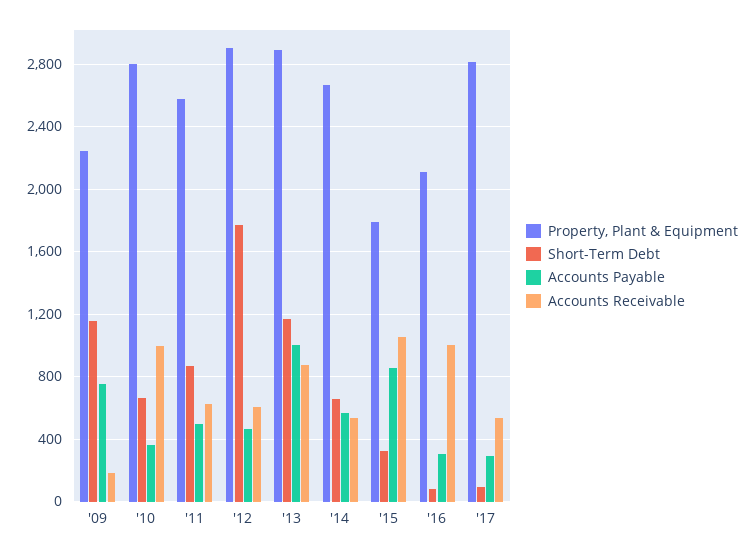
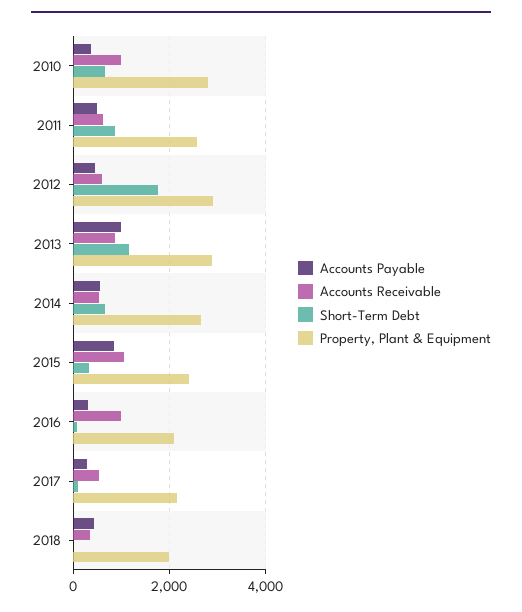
Property, Plant & Equipment, '09: 2250 -> none
Short-Term Debt, '09: 1150 -> none
Accounts Payable, '09: 750 -> none
Accounts Receivable, '09: 200 -> none
Property, Plant & Equipment, '15: 1800 -> 2400
Property, Plant & Equipment, '17: 2800 -> 2200
Accounts Payable, 2018: none -> 400
Accounts Receivable, 2018: none -> 400
Short-Term Debt, 2018: none -> 0
Property, Plant & Equipment, 2018: none -> 2000

